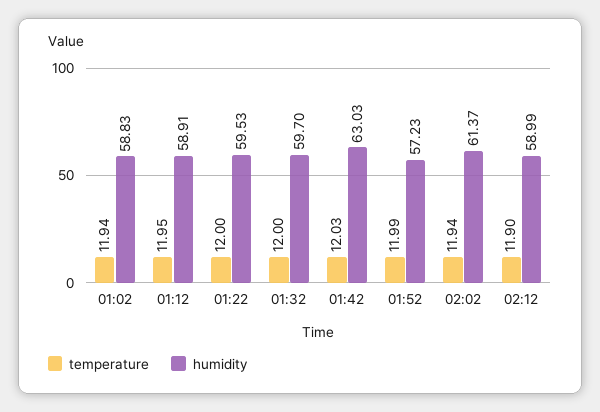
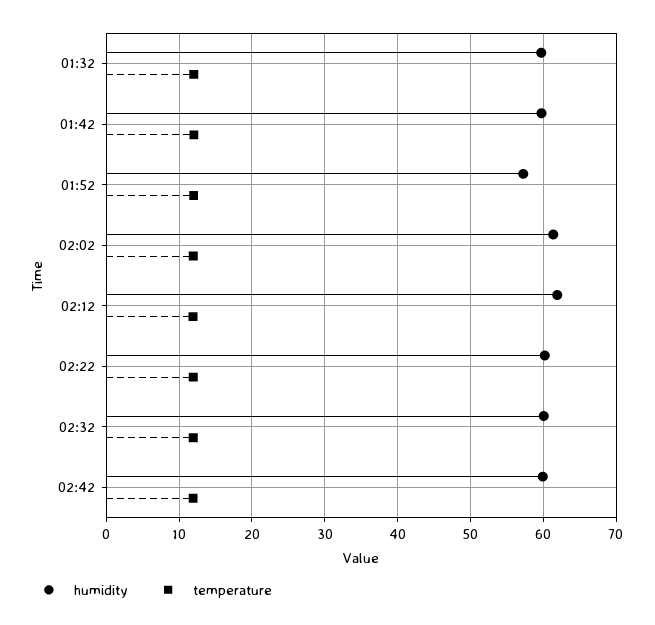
temperature, 01:02: 11.94 -> none
humidity, 01:02: 58.83 -> none
temperature, 01:12: 11.95 -> none
humidity, 01:12: 58.91 -> none
temperature, 01:22: 12 -> none
humidity, 01:22: 59.53 -> none
humidity, 01:42: 63.03 -> 60
humidity, 02:12: 58.99 -> 62
humidity, 02:22: none -> 60
temperature, 02:22: none -> 12
humidity, 02:32: none -> 60
temperature, 02:32: none -> 12
humidity, 02:42: none -> 60
temperature, 02:42: none -> 12

